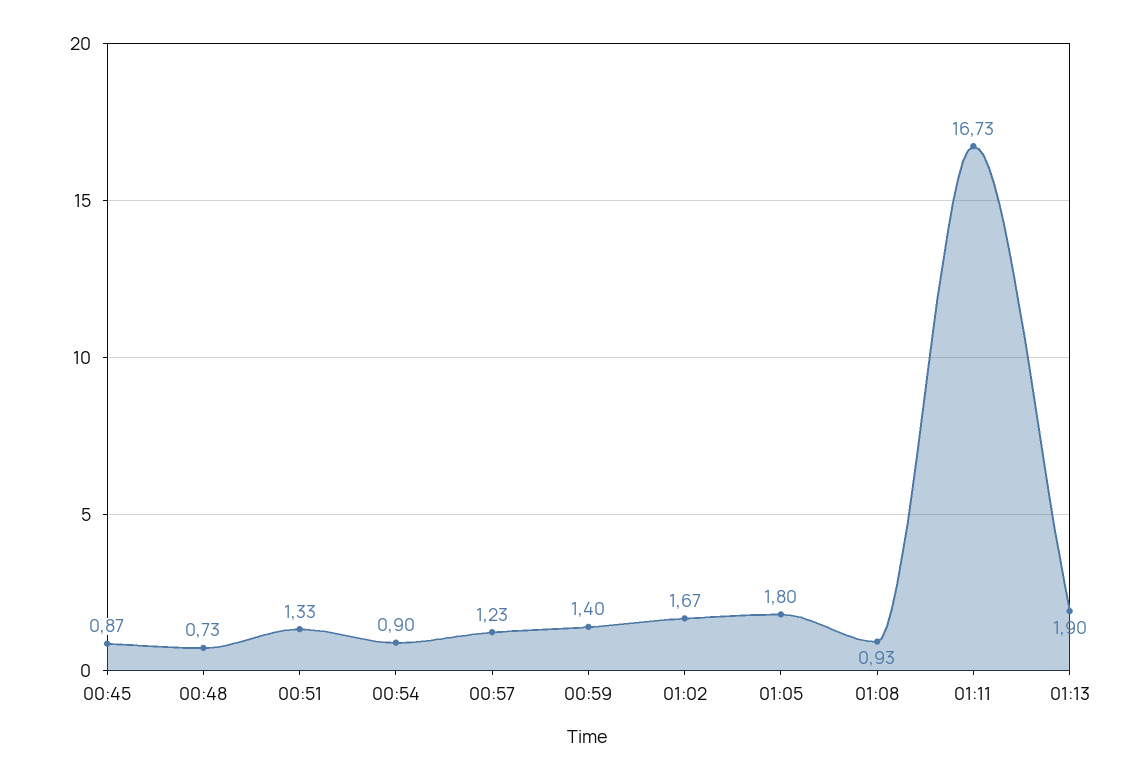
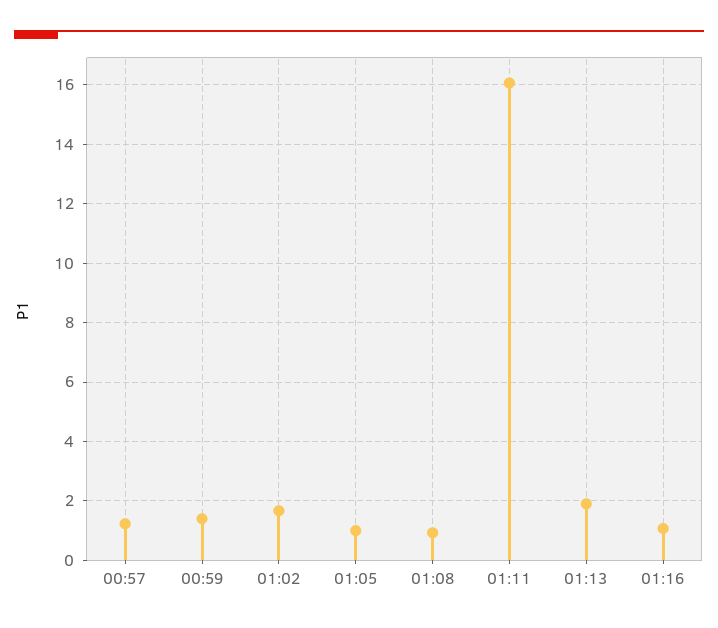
00:45: 0.87 -> none
00:48: 0.73 -> none
00:51: 1.33 -> none
00:54: 0.9 -> none
01:05: 1.8 -> 1
01:11: 16.73 -> 16
01:16: none -> 1

